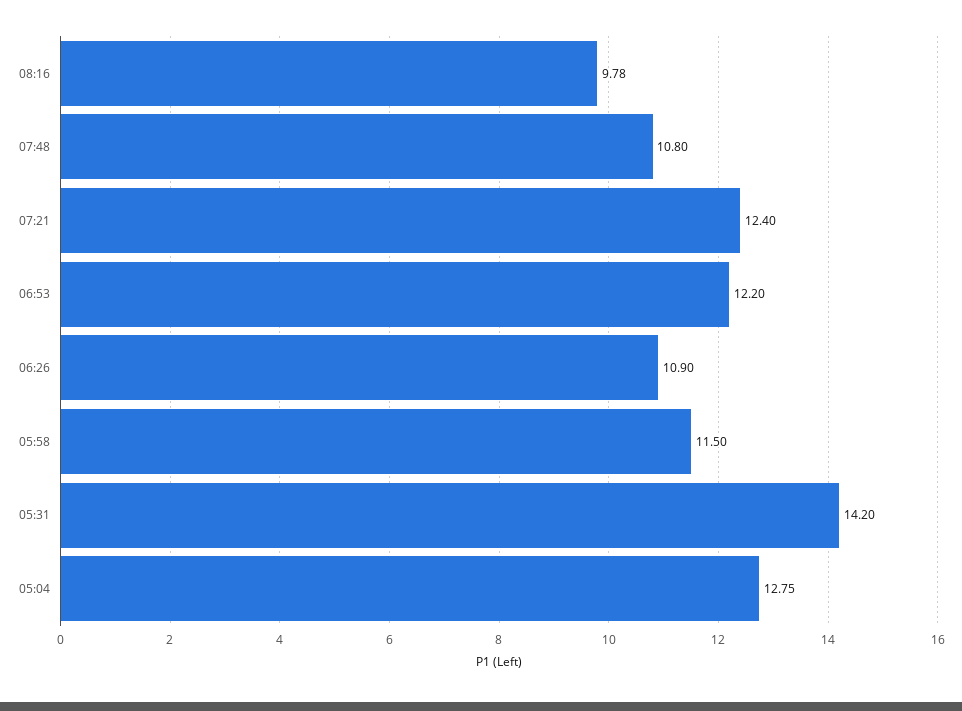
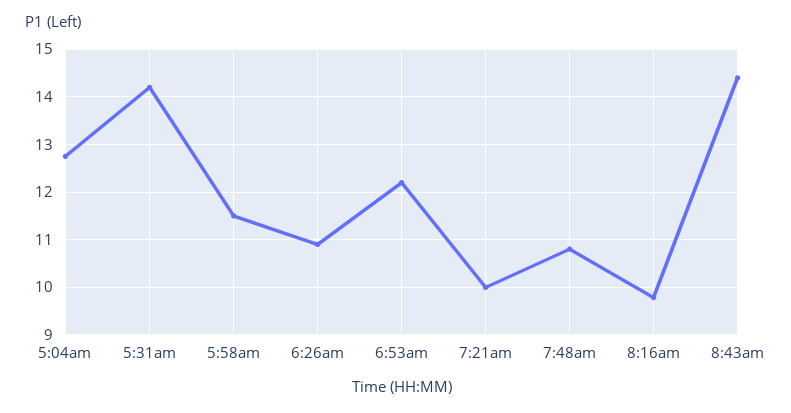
07:21: 12.4 -> 10
8:43am: none -> 14.4

